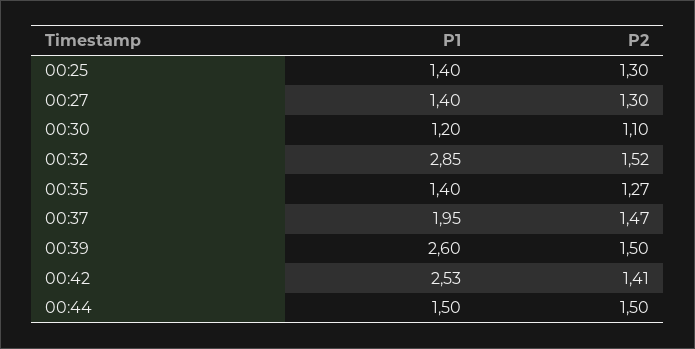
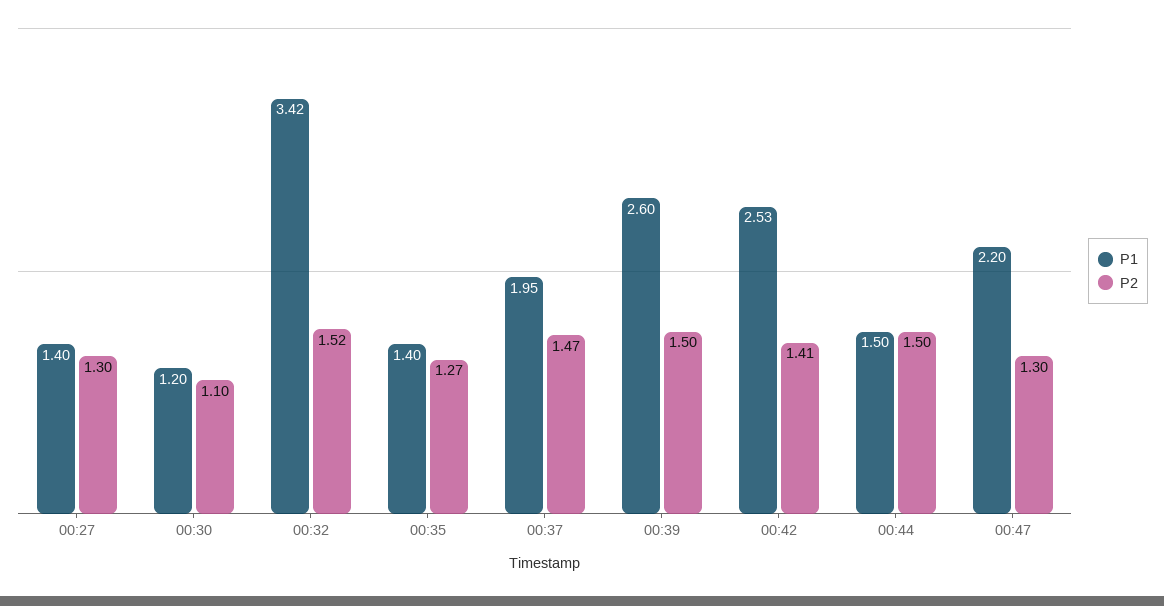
P1, 00:25: 1.4 -> none
P2, 00:25: 1.3 -> none
P1, 00:32: 2.85 -> 3.42
P1, 00:47: none -> 2.2
P2, 00:47: none -> 1.3

